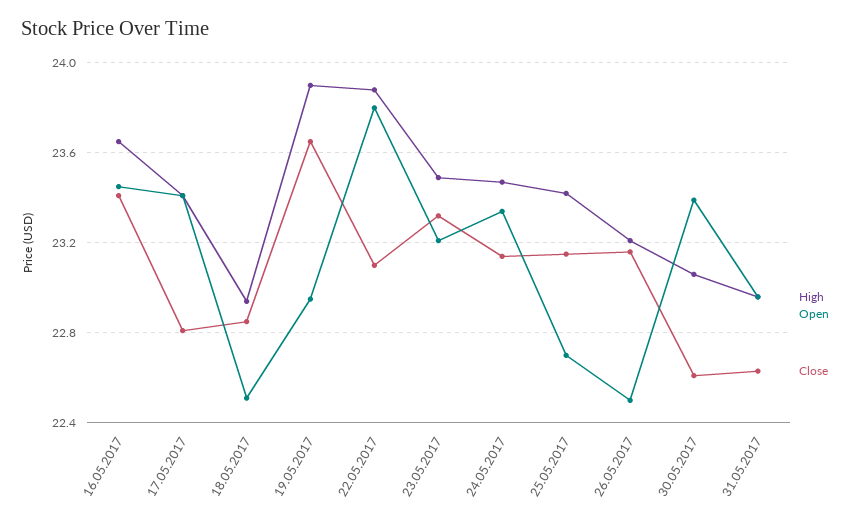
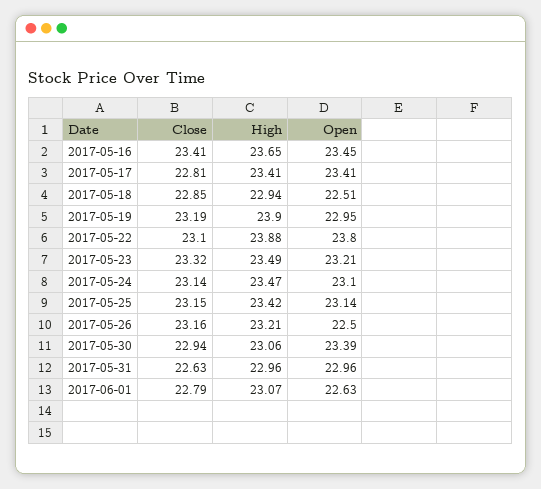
Close, 19.05.2017: 23.65 -> 23.19
Open, 24.05.2017: 23.35 -> 23.1
Open, 25.05.2017: 22.7 -> 23.14
Close, 30.05.2017: 22.6 -> 22.94
Close, 2017-06-01: none -> 22.79
High, 2017-06-01: none -> 23.07
Open, 2017-06-01: none -> 22.63

